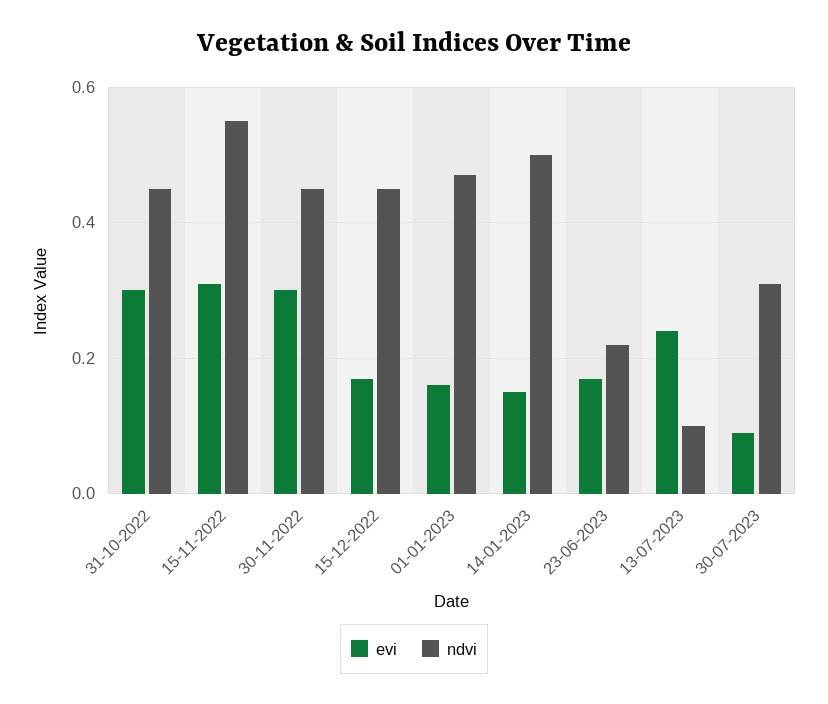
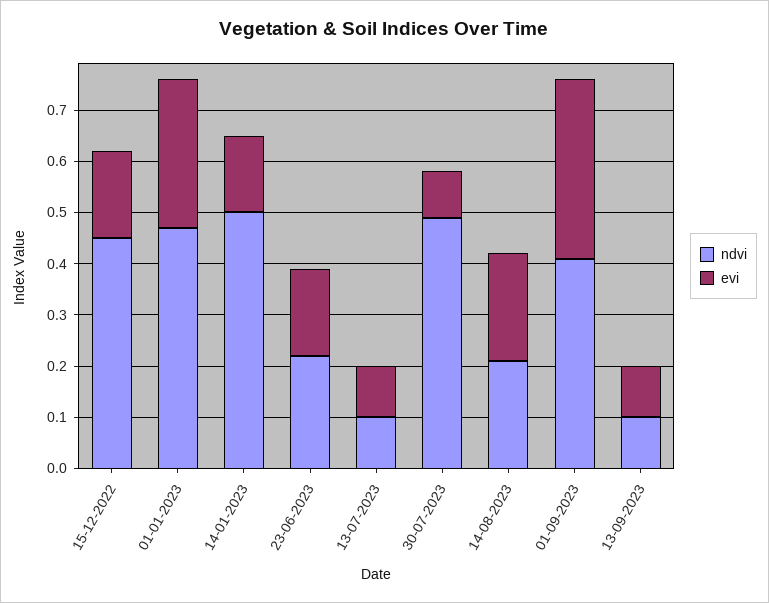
evi, 31-10-2022: 0.3 -> none
ndvi, 31-10-2022: 0.45 -> none
evi, 15-11-2022: 0.3 -> none
ndvi, 15-11-2022: 0.55 -> none
evi, 30-11-2022: 0.3 -> none
ndvi, 30-11-2022: 0.45 -> none
evi, 01-01-2023: 0.15 -> 0.3
evi, 13-07-2023: 0.25 -> 0.1
ndvi, 30-07-2023: 0.3 -> 0.5
ndvi, 14-08-2023: none -> 0.2
evi, 14-08-2023: none -> 0.2
ndvi, 01-09-2023: none -> 0.4
evi, 01-09-2023: none -> 0.35
ndvi, 13-09-2023: none -> 0.1
evi, 13-09-2023: none -> 0.1

